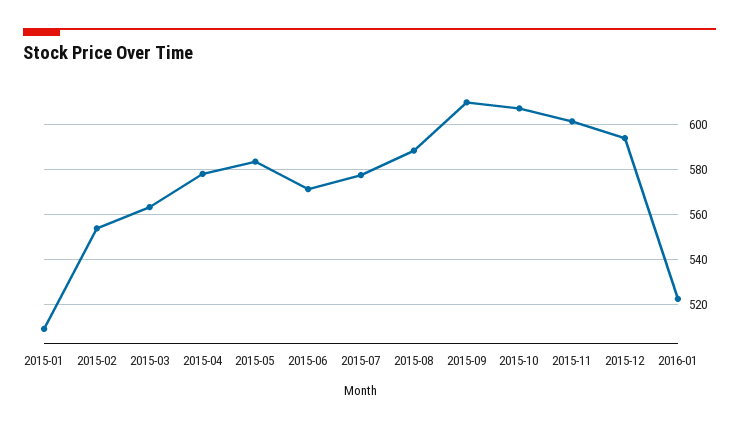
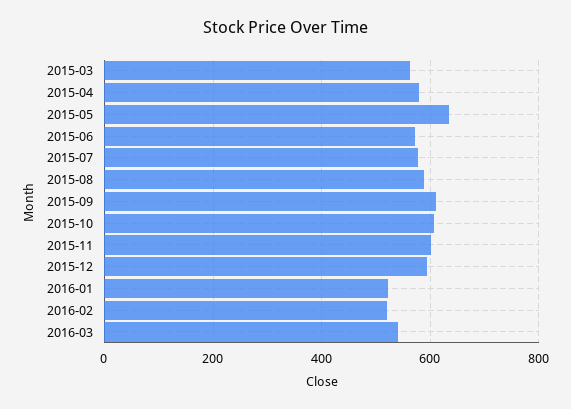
2015-01: 510 -> none
2015-02: 555 -> none
2015-05: 585 -> 640
2016-02: none -> 520
2016-03: none -> 540

